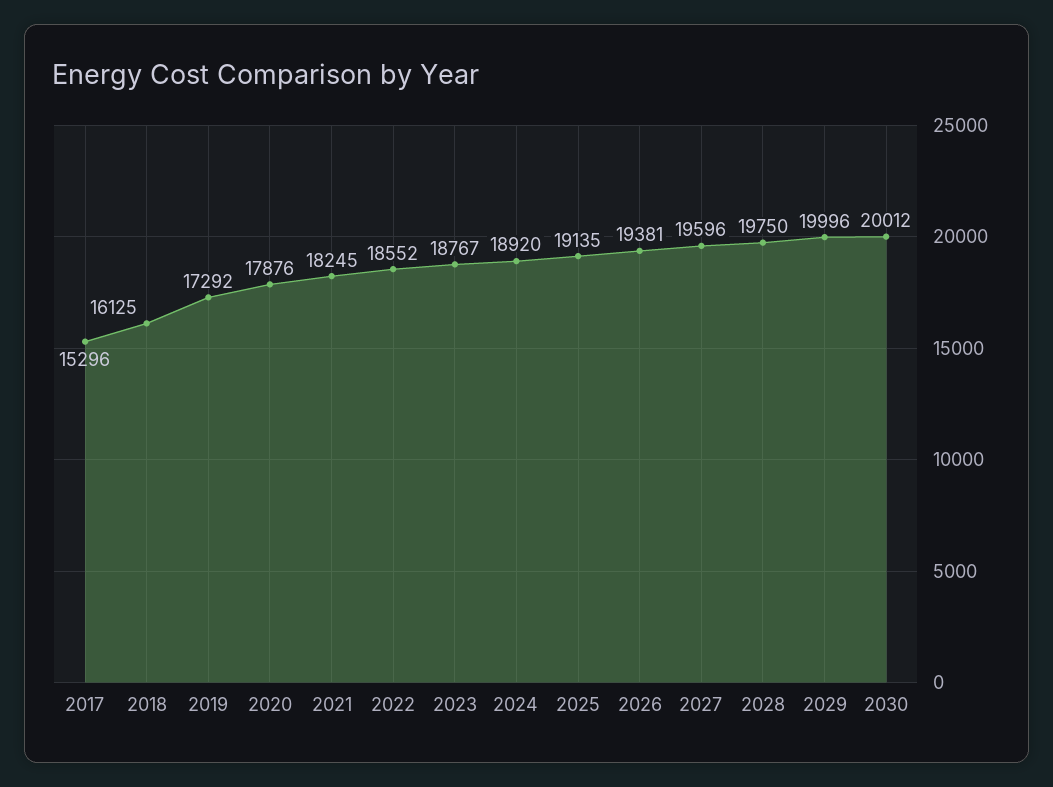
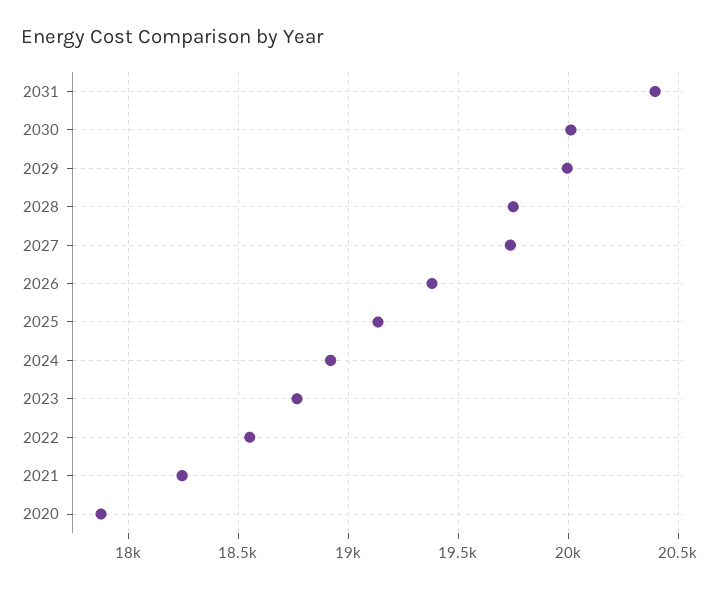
2017: 15296 -> none
2018: 16125 -> none
2019: 17292 -> none
2027: 19596 -> 19750
2031: none -> 20400

